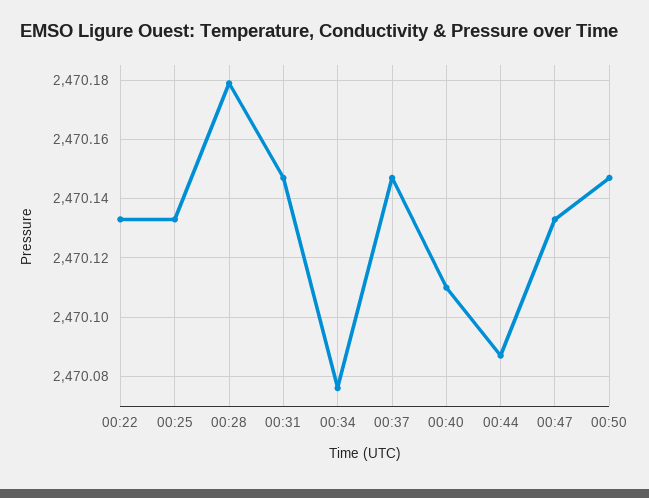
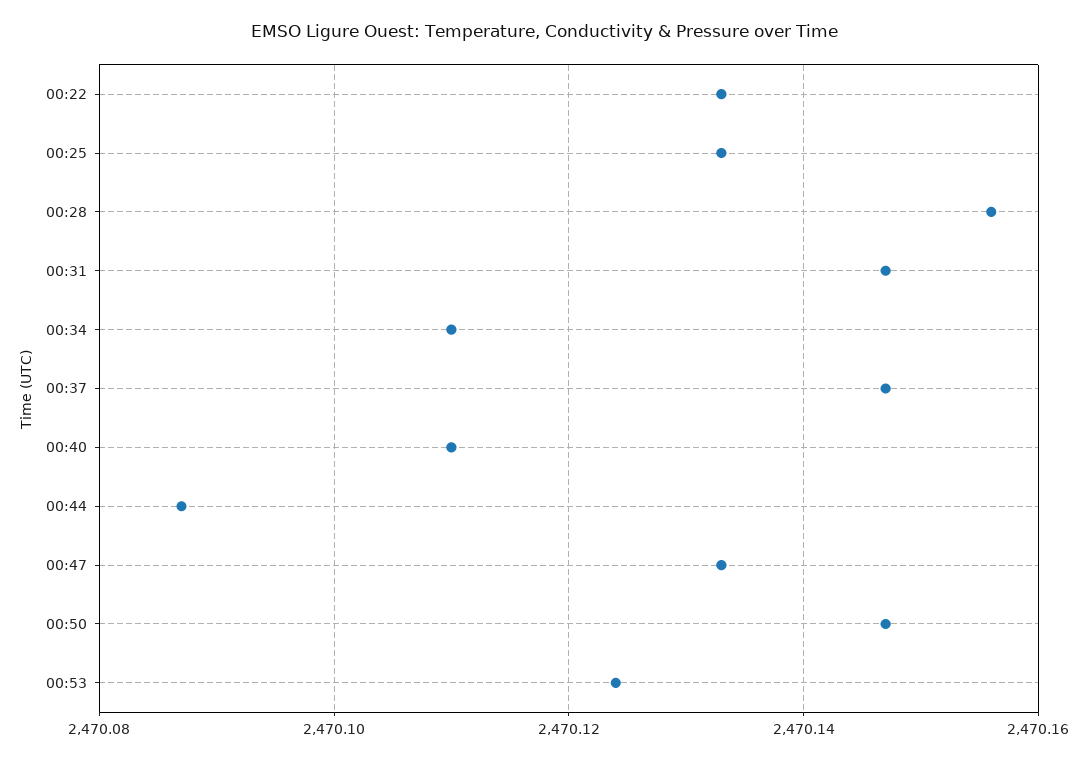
00:28: 2470.18 -> 2470.155
00:34: 2470.075 -> 2470.11
00:53: none -> 2470.125

